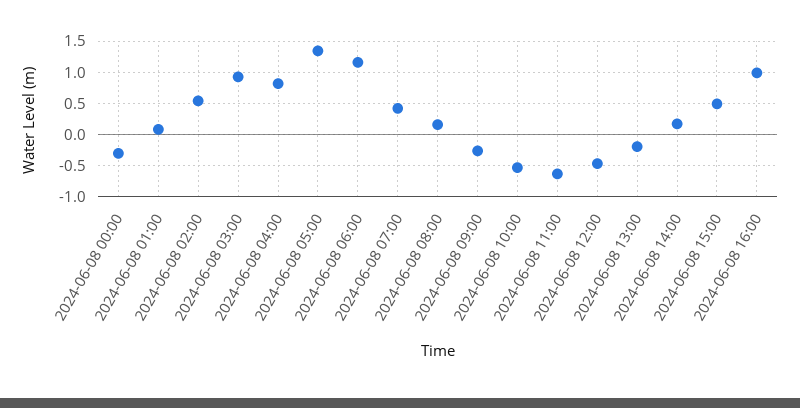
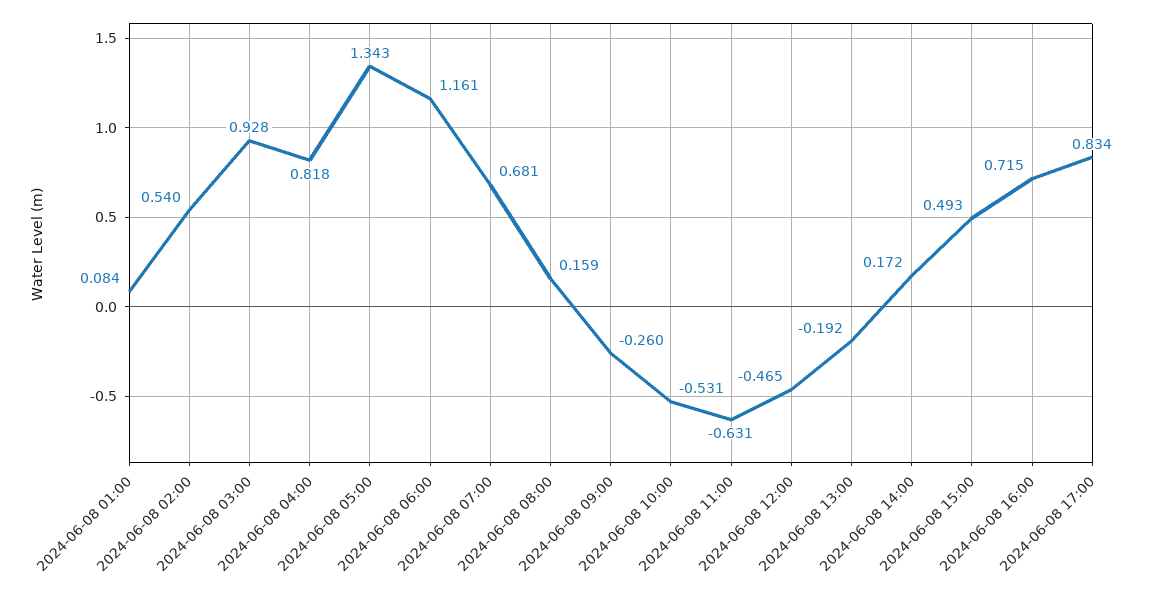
2024-06-08 00:00: -0.3 -> none
2024-06-08 07:00: 0.4 -> 0.681
2024-06-08 16:00: 1 -> 0.715
2024-06-08 17:00: none -> 0.834

